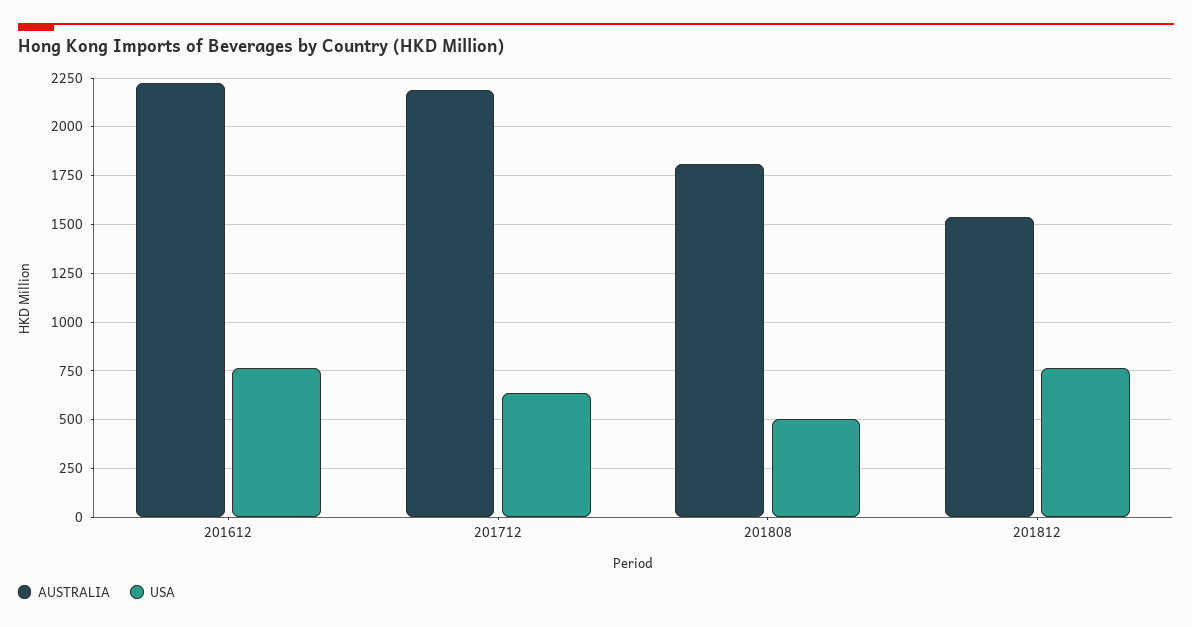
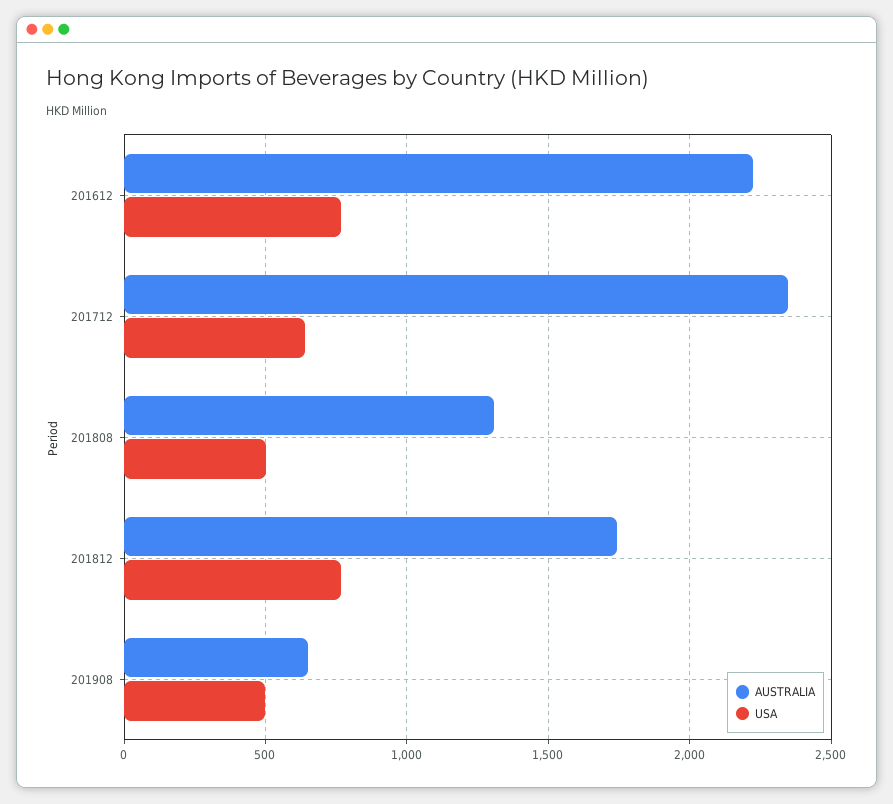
AUSTRALIA, 201712: 2200 -> 2350
AUSTRALIA, 201808: 1800 -> 1300
AUSTRALIA, 201812: 1550 -> 1750
AUSTRALIA, 201908: none -> 650
USA, 201908: none -> 500

